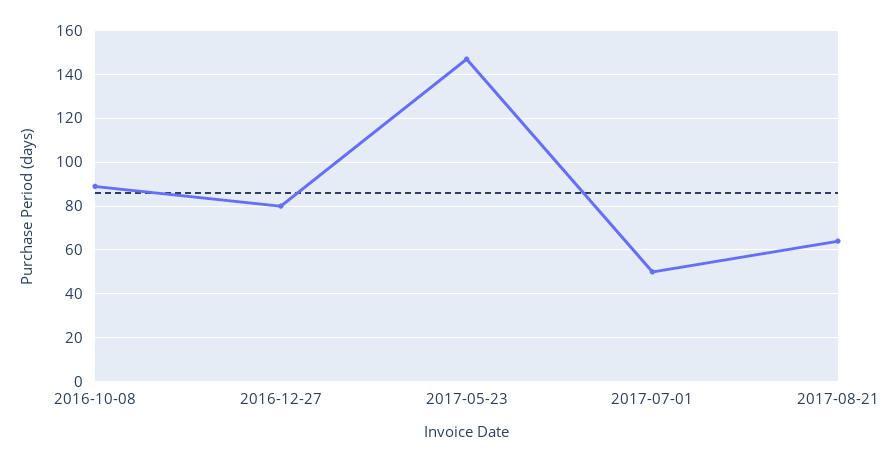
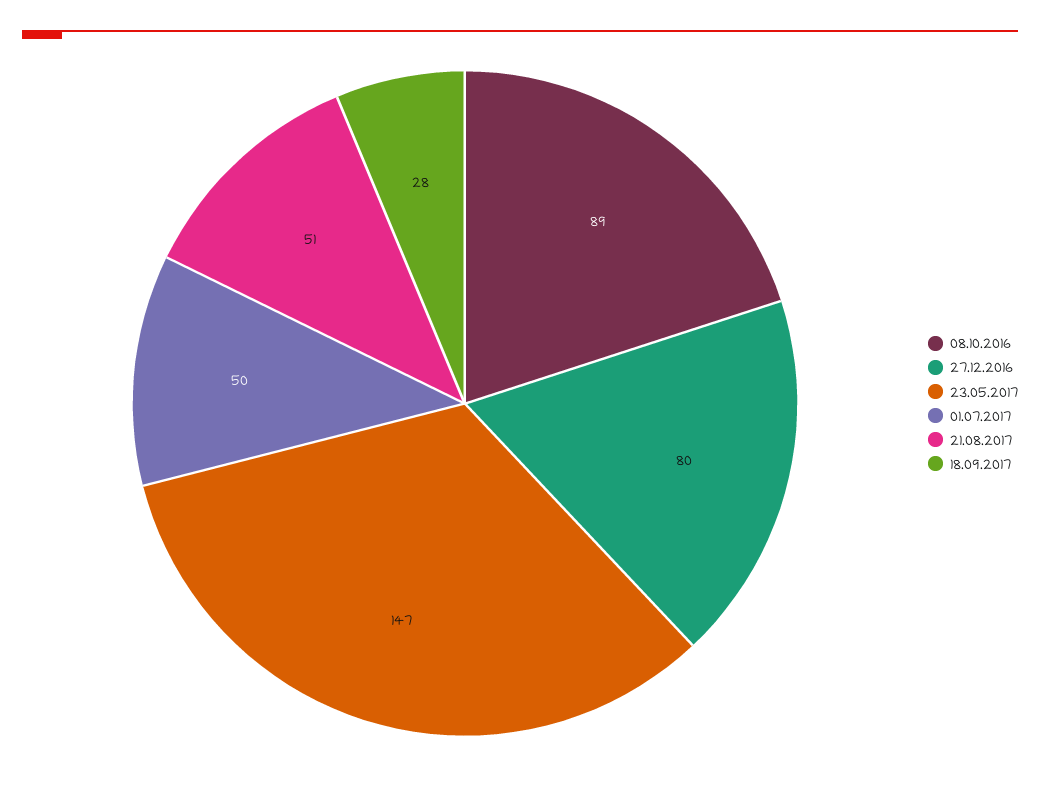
2017-08-21: 65 -> 51
18.09.2017: none -> 28

